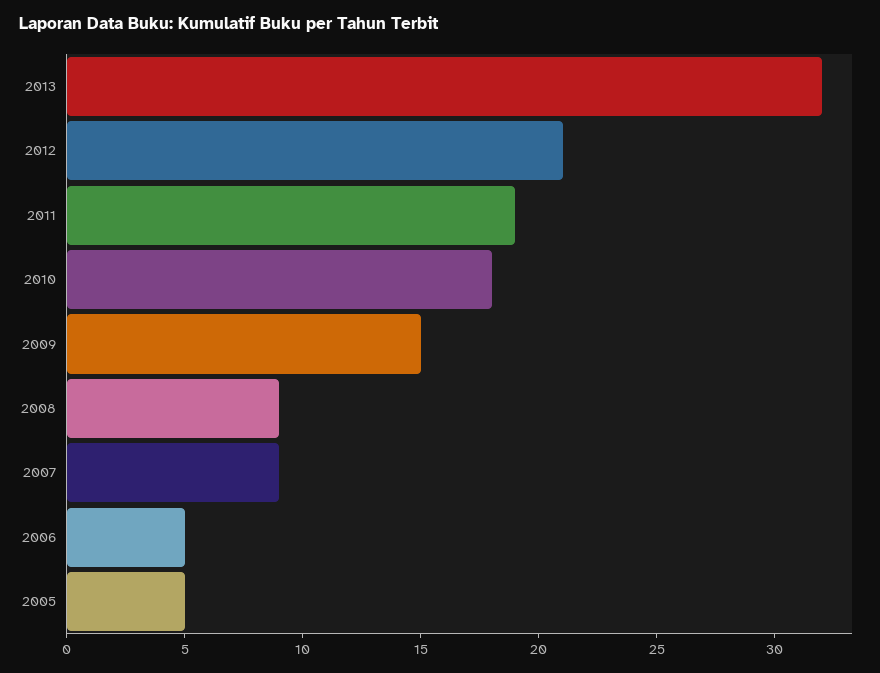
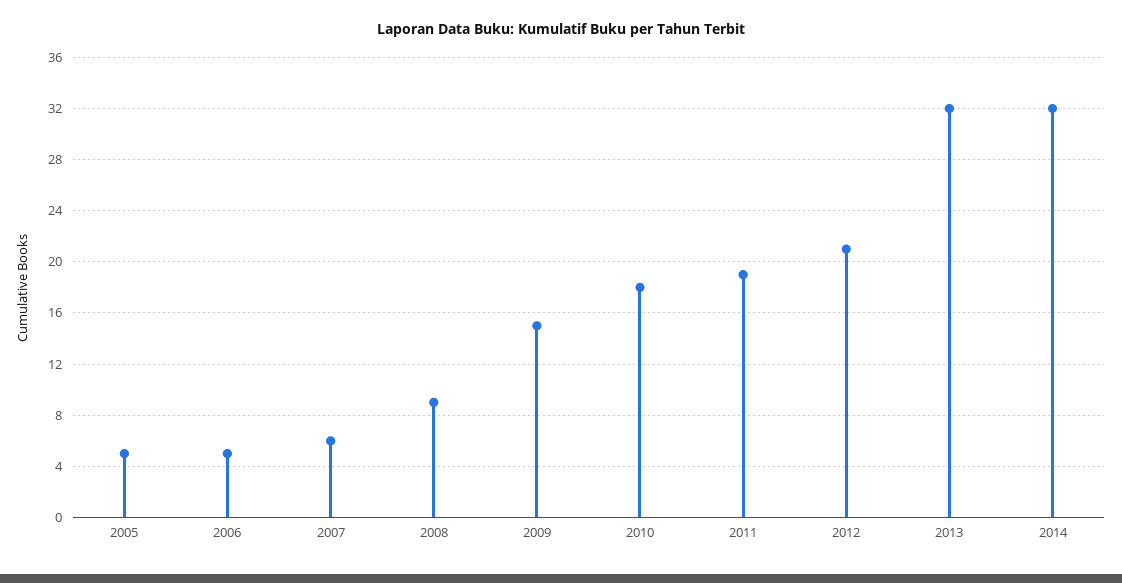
2007: 9 -> 6
2014: none -> 32

